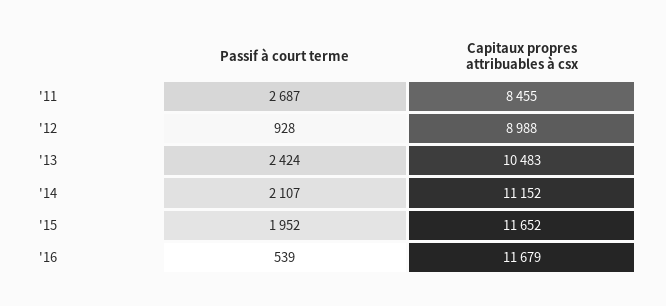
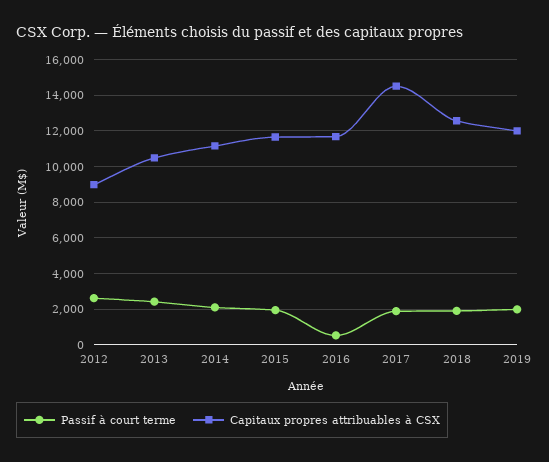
Passif à court terme, '11: 2687 -> none
Capitaux propres attribuables à csx, '11: 8455 -> none
Passif à court terme, '12: 928 -> 2500
Passif à court terme, 2017: none -> 2000
Capitaux propres attribuables à csx, 2017: none -> 14500
Passif à court terme, 2018: none -> 2000
Capitaux propres attribuables à csx, 2018: none -> 12500
Passif à court terme, 2019: none -> 2000
Capitaux propres attribuables à csx, 2019: none -> 12000

